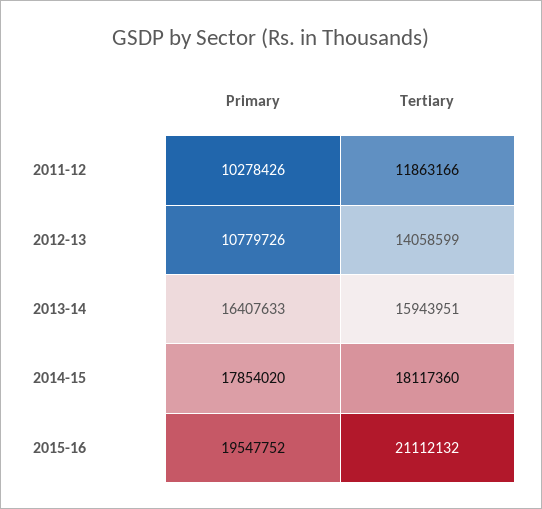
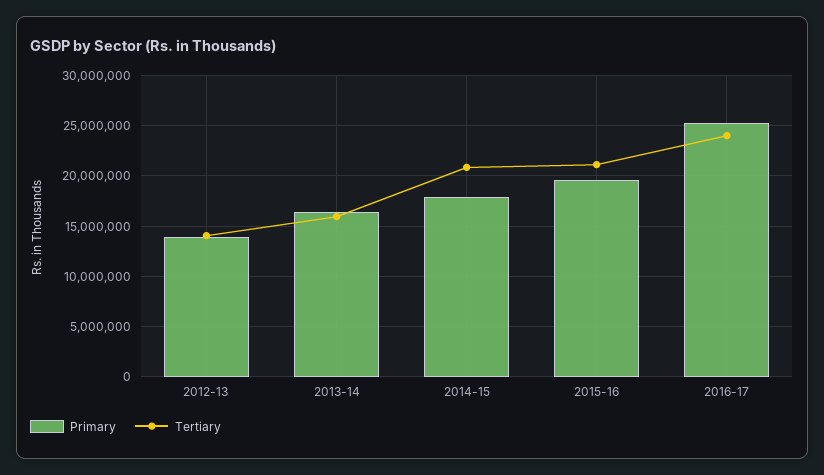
Primary, 2011-12: 10278426 -> none
Tertiary, 2011-12: 11863166 -> none
Primary, 2012-13: 10779726 -> 14000000
Tertiary, 2014-15: 18117360 -> 21000000
Primary, 2016-17: none -> 25000000
Tertiary, 2016-17: none -> 24000000

